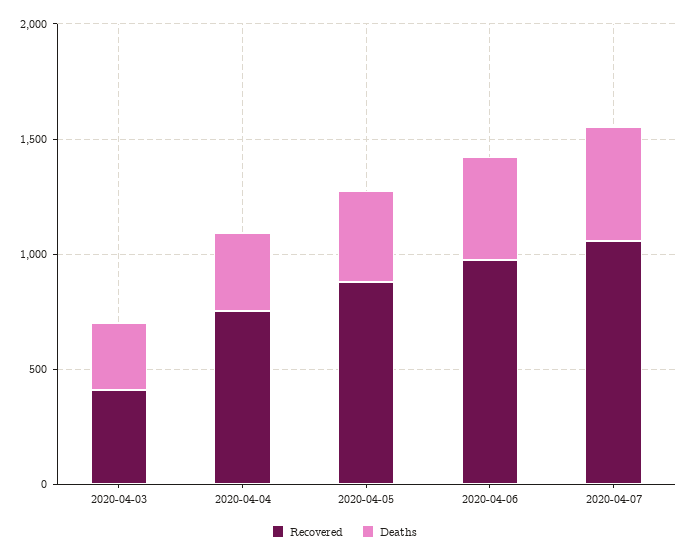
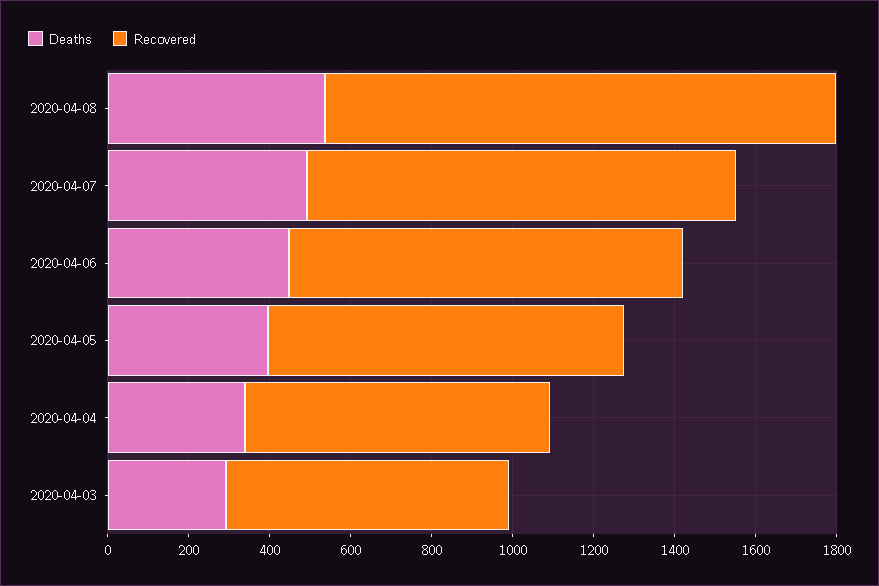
Recovered, 2020-04-03: 400 -> 700
Deaths, 2020-04-08: none -> 550
Recovered, 2020-04-08: none -> 1250

